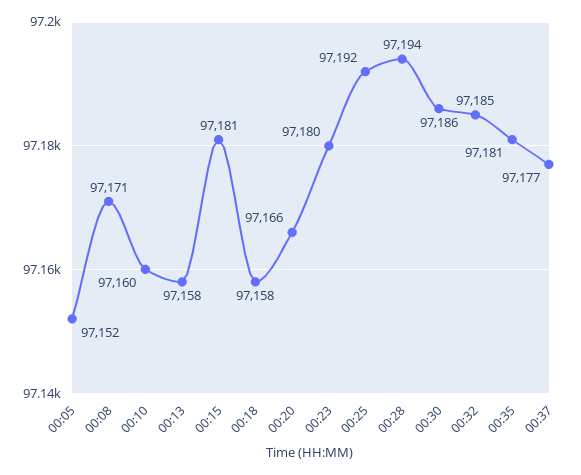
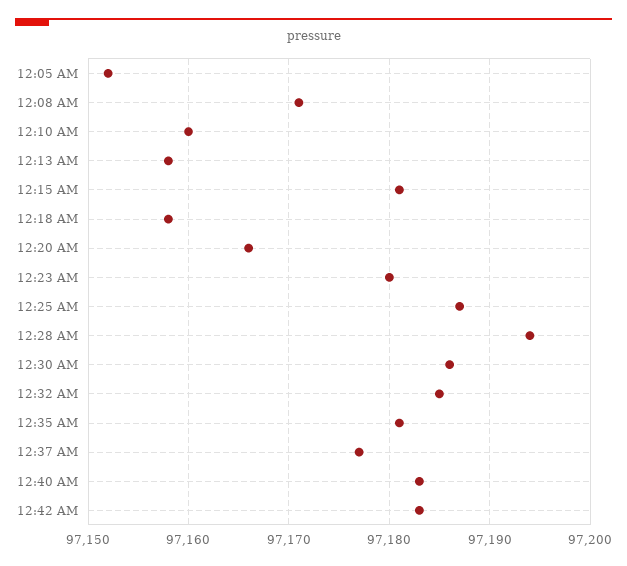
00:25: 97192 -> 97187
12:40 AM: none -> 97183
12:42 AM: none -> 97183

